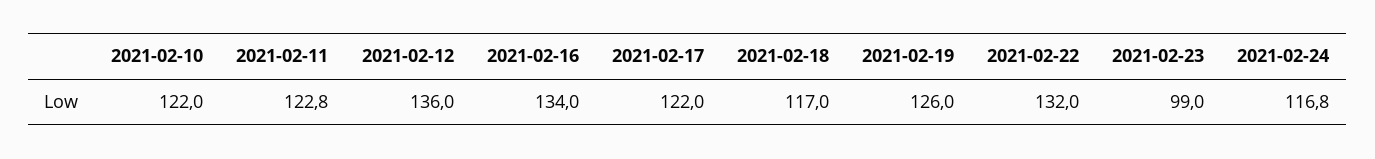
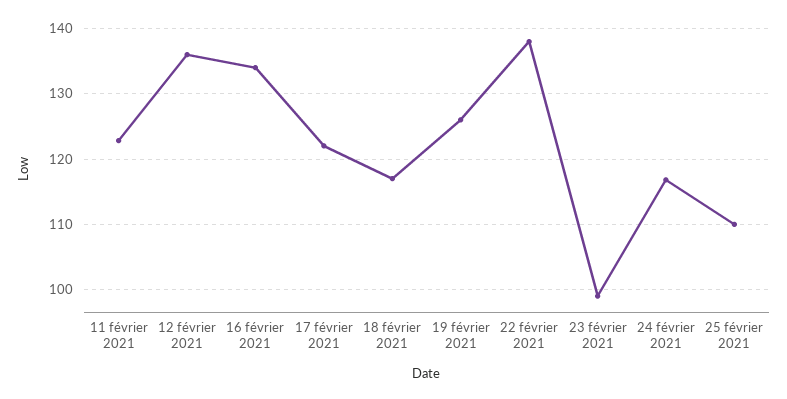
2021-02-10: 122 -> none
2021-02-22: 132 -> 138
25 février 2021: none -> 110

